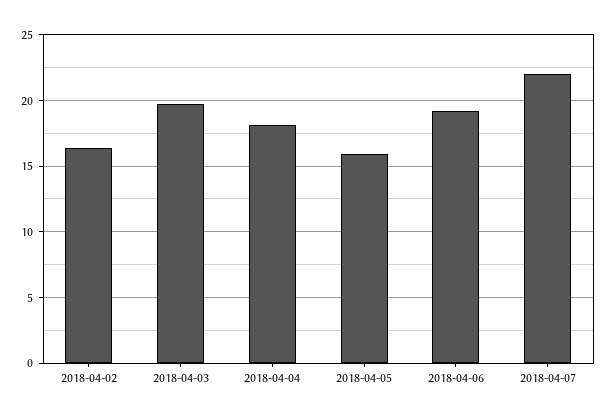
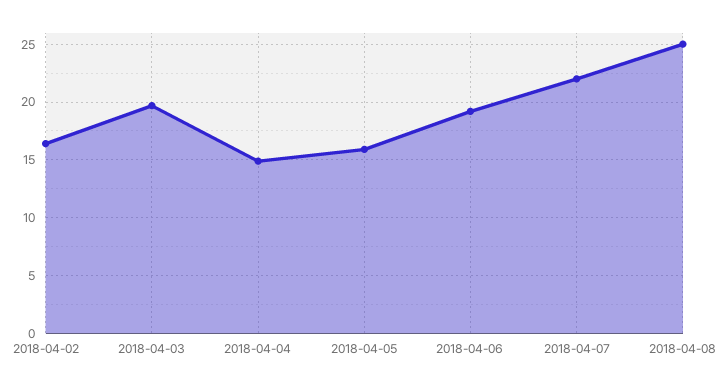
2018-04-04: 18 -> 15
2018-04-08: none -> 25

